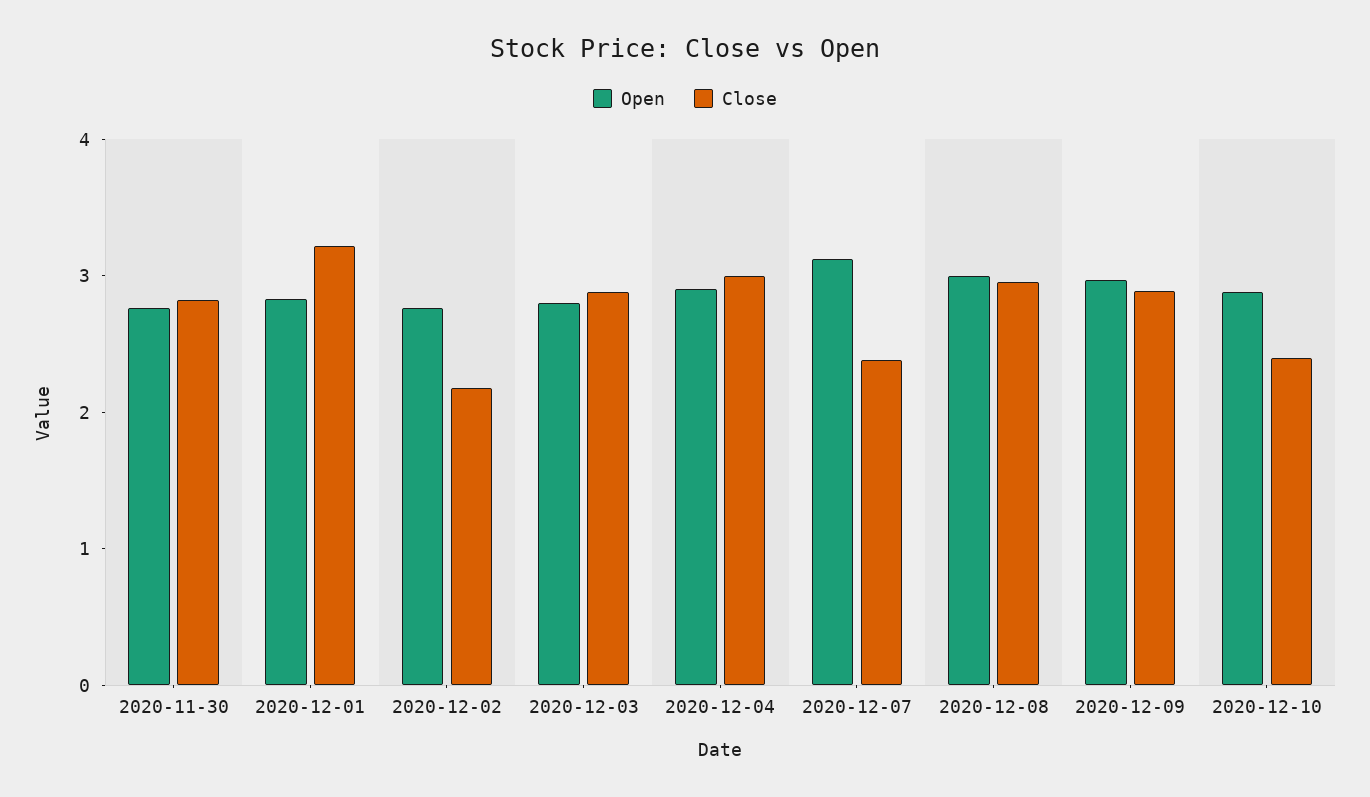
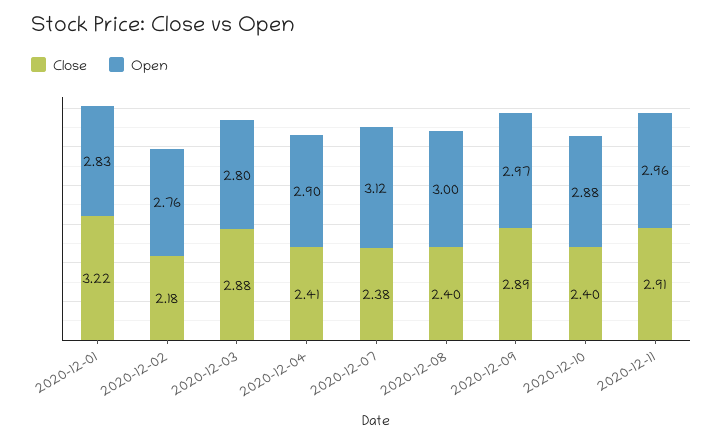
Open, 2020-11-30: 2.8 -> none
Close, 2020-11-30: 2.8 -> none
Close, 2020-12-04: 3 -> 2.41
Close, 2020-12-08: 3 -> 2.4
Close, 2020-12-11: none -> 2.91
Open, 2020-12-11: none -> 2.96

